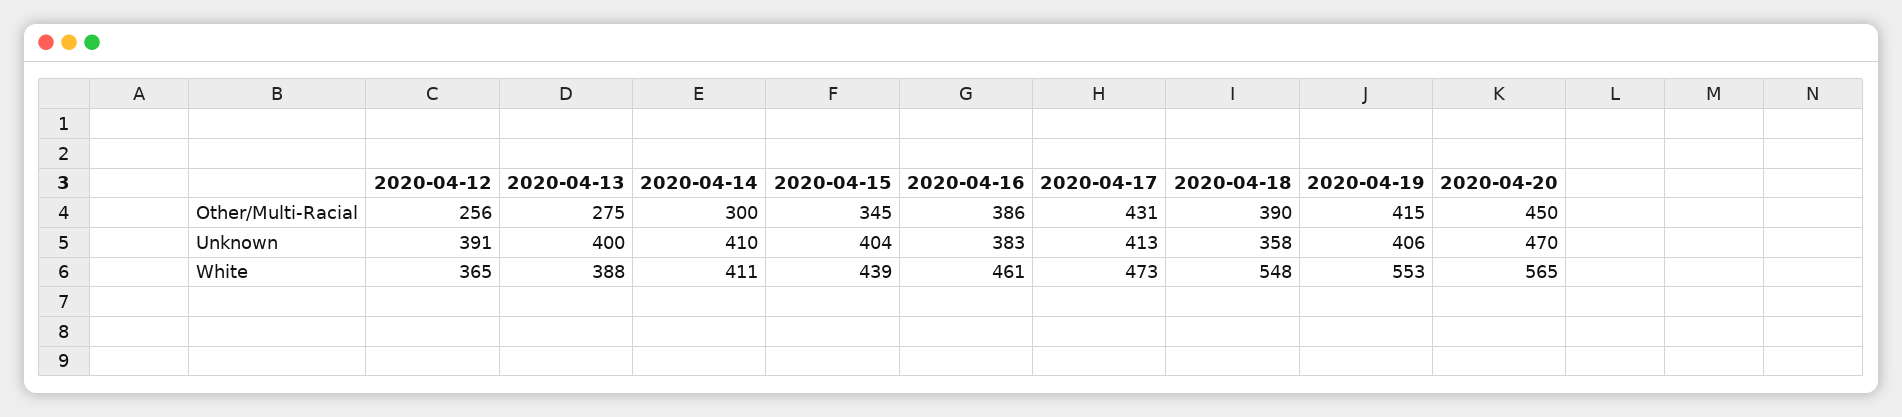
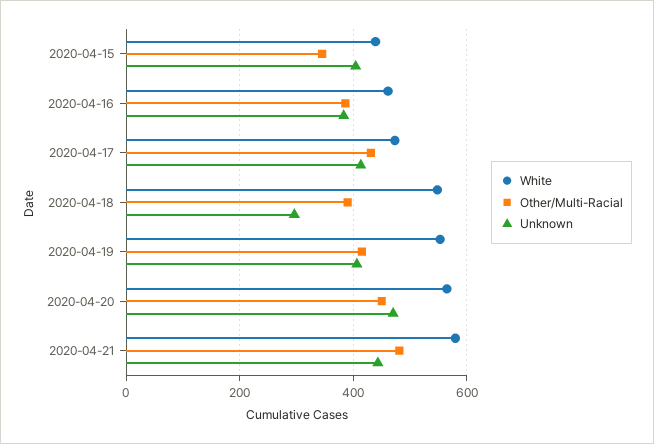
Other/Multi-Racial, 2020-04-12: 256 -> none
Other/Multi-Racial, 2020-04-13: 275 -> none
Other/Multi-Racial, 2020-04-14: 300 -> none
Unknown, 2020-04-12: 391 -> none
Unknown, 2020-04-13: 400 -> none
Unknown, 2020-04-14: 410 -> none
Unknown, 2020-04-18: 358 -> 300
White, 2020-04-12: 365 -> none
White, 2020-04-13: 388 -> none
White, 2020-04-14: 411 -> none
White, 2020-04-21: none -> 580
Other/Multi-Racial, 2020-04-21: none -> 480
Unknown, 2020-04-21: none -> 440

